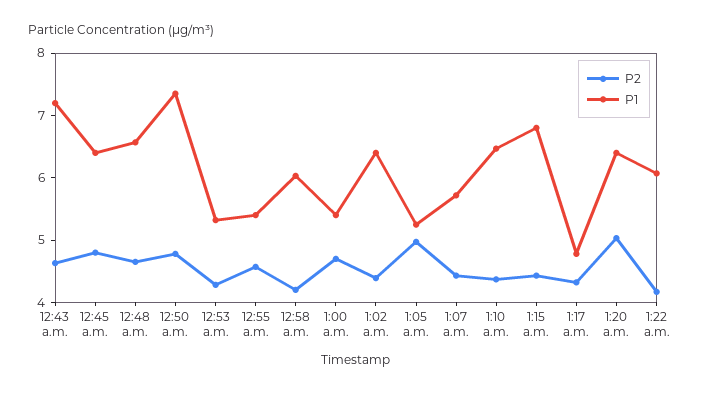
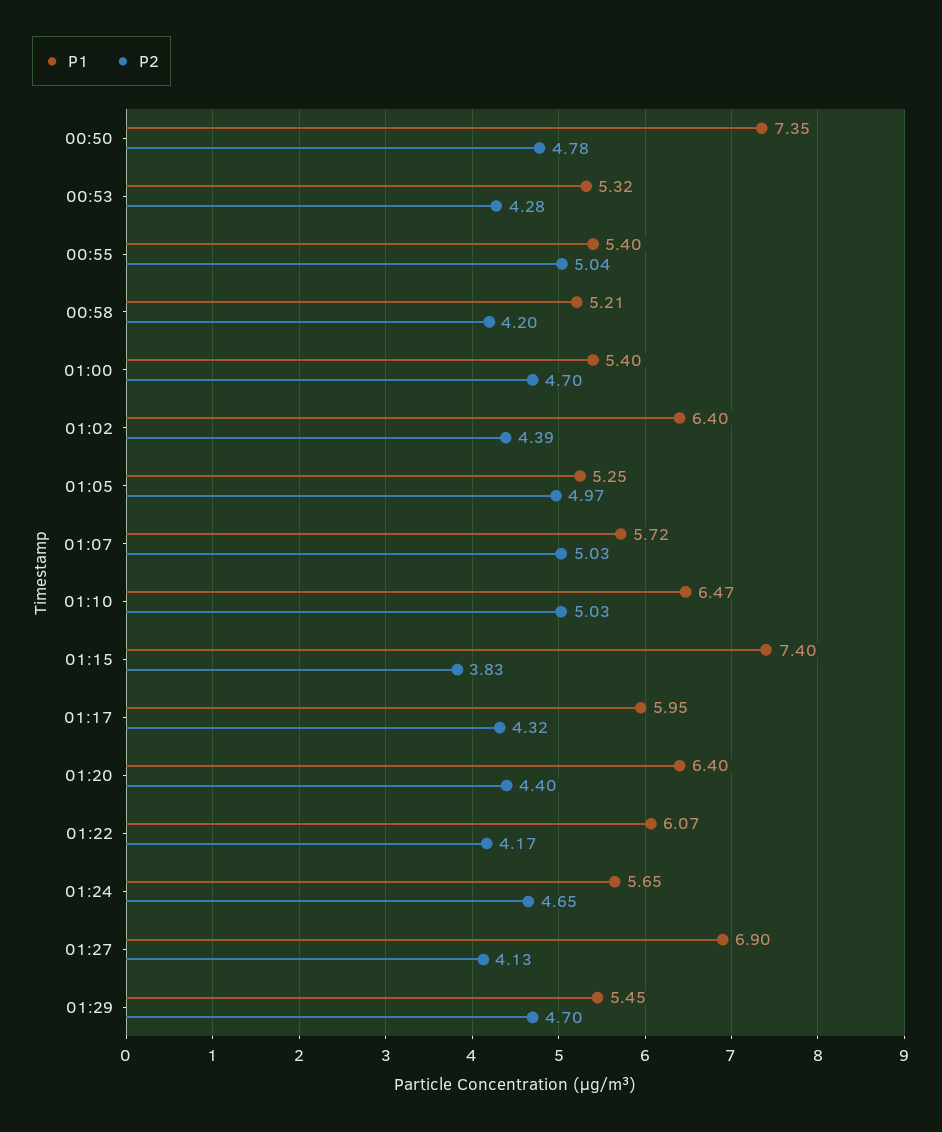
P2, 12:43 a.m.: 4.6 -> none
P1, 12:43 a.m.: 7.2 -> none
P2, 12:45 a.m.: 4.8 -> none
P1, 12:45 a.m.: 6.4 -> none
P2, 12:48 a.m.: 4.6 -> none
P1, 12:48 a.m.: 6.6 -> none
P2, 12:55 a.m.: 4.6 -> 5.04
P1, 12:58 a.m.: 6 -> 5.21
P2, 1:07 a.m.: 4.4 -> 5.03
P2, 1:10 a.m.: 4.4 -> 5.03
P2, 1:15 a.m.: 4.4 -> 3.83
P1, 1:15 a.m.: 6.8 -> 7.4
P1, 1:17 a.m.: 4.8 -> 5.95
P2, 1:20 a.m.: 5 -> 4.4
P1, 01:24: none -> 5.65
P2, 01:24: none -> 4.65
P1, 01:27: none -> 6.9
P2, 01:27: none -> 4.13
P1, 01:29: none -> 5.45
P2, 01:29: none -> 4.7

